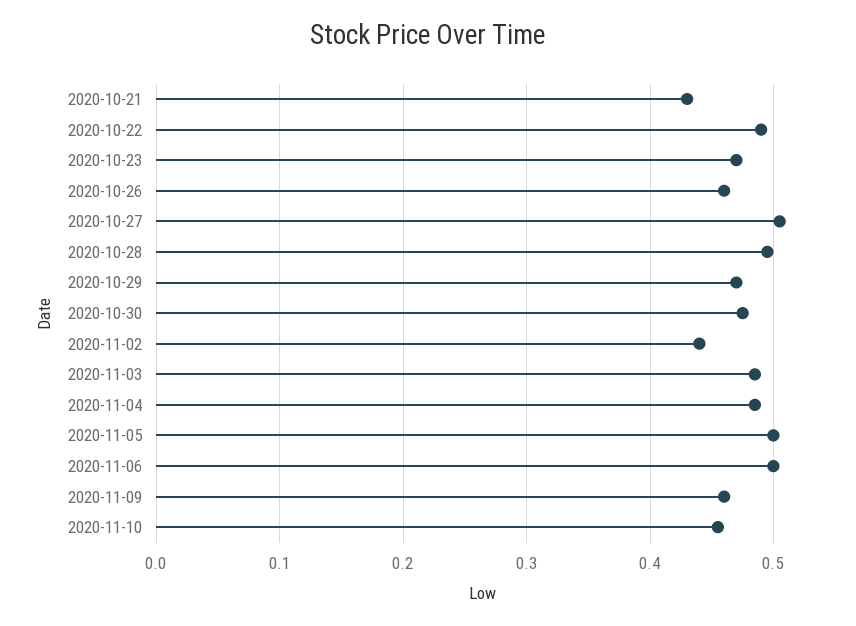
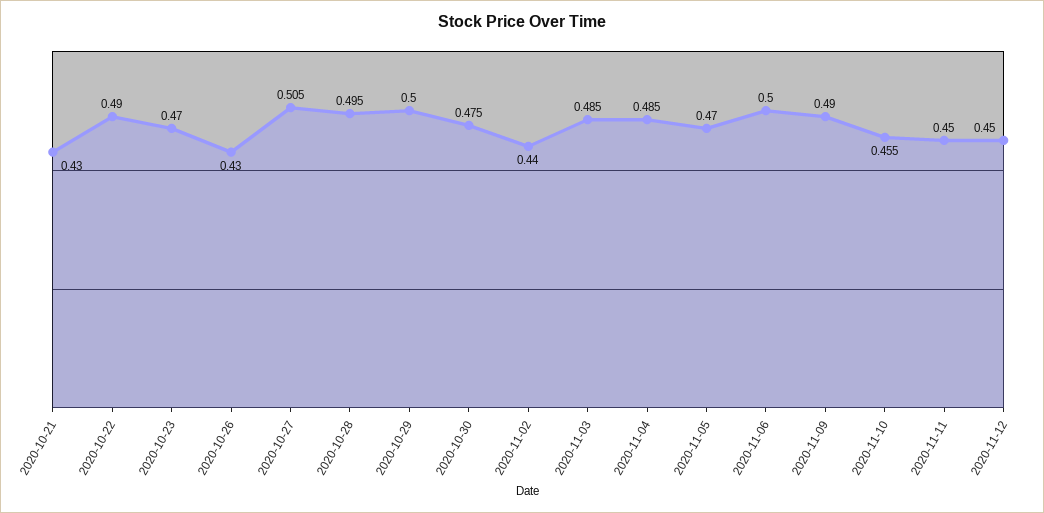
2020-10-26: 0.46 -> 0.43
2020-10-29: 0.47 -> 0.5
2020-11-05: 0.5 -> 0.47
2020-11-09: 0.46 -> 0.49
2020-11-11: none -> 0.45
2020-11-12: none -> 0.45

